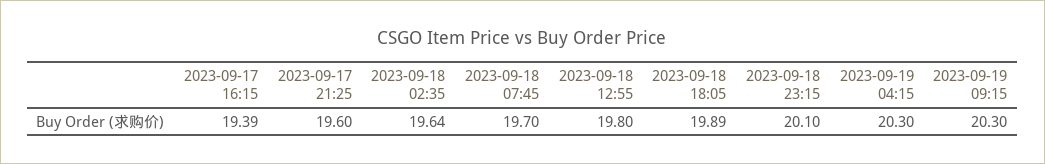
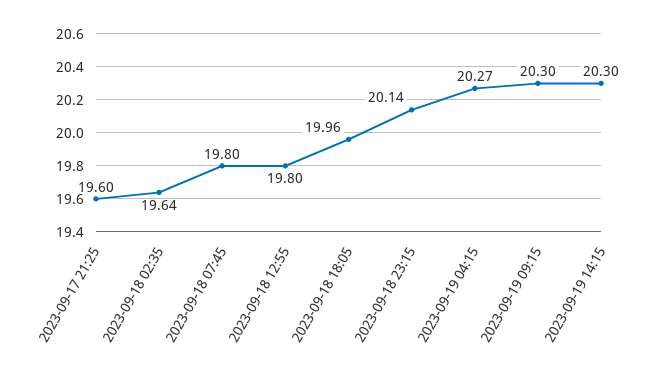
2023-09-17 16:15: 19.39 -> none
2023-09-18 07:45: 19.7 -> 19.8
2023-09-18 18:05: 19.89 -> 19.96
2023-09-18 23:15: 20.1 -> 20.14
2023-09-19 04:15: 20.3 -> 20.27
2023-09-19 14:15: none -> 20.3

